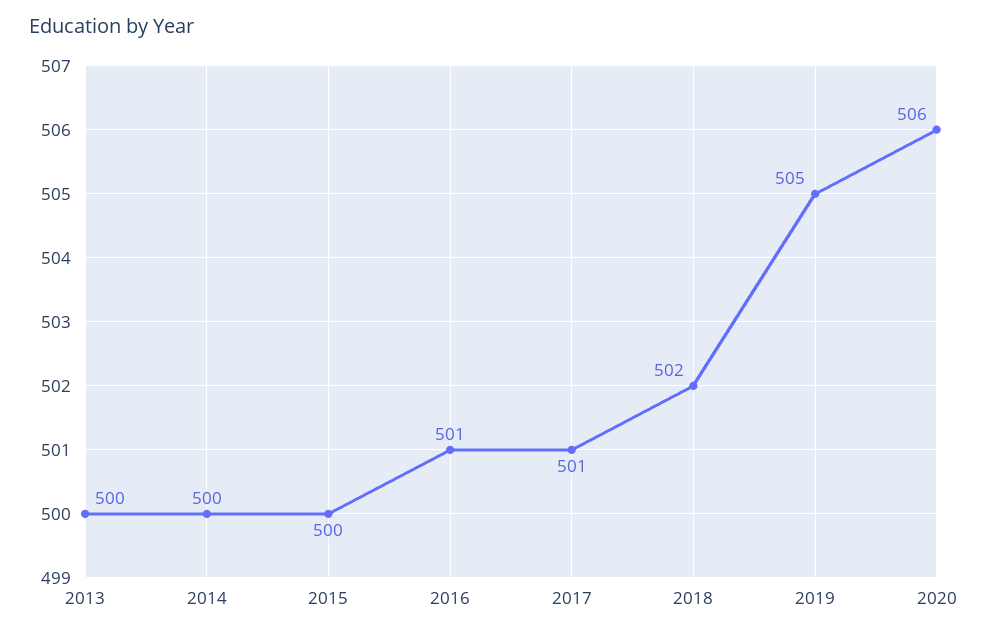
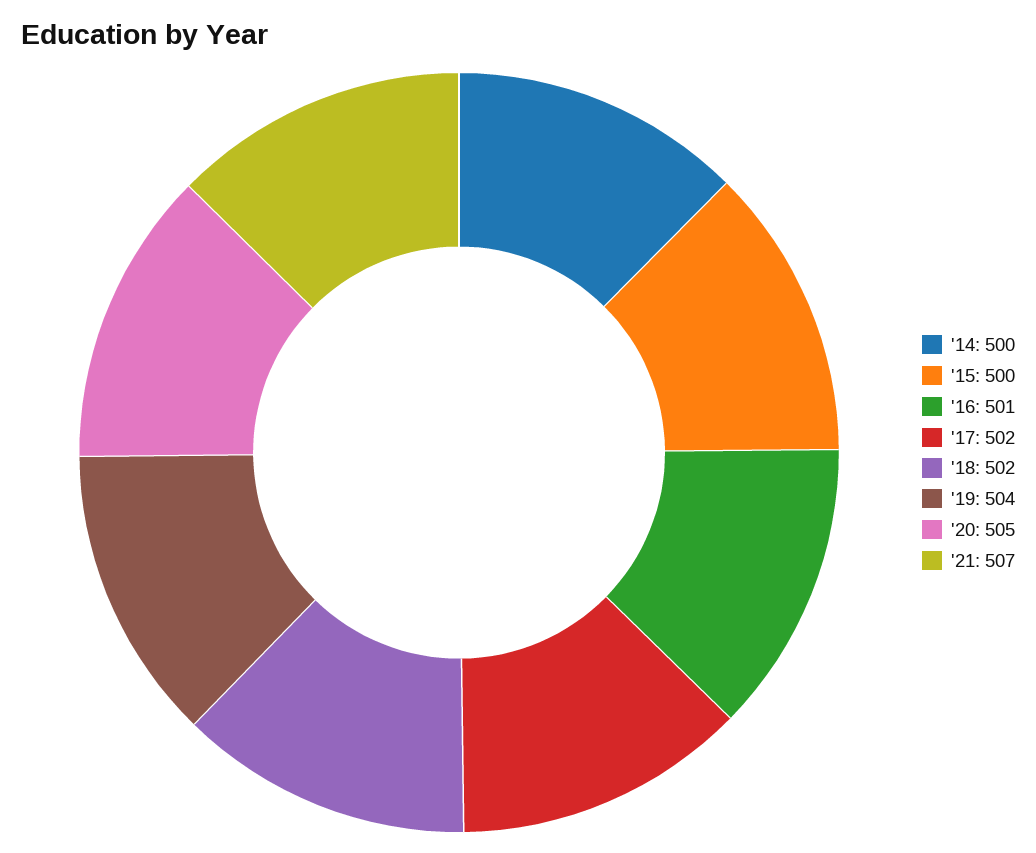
2013: 500 -> none
2017: 501 -> 502
2019: 505 -> 504
2020: 506 -> 505
'21: none -> 507

